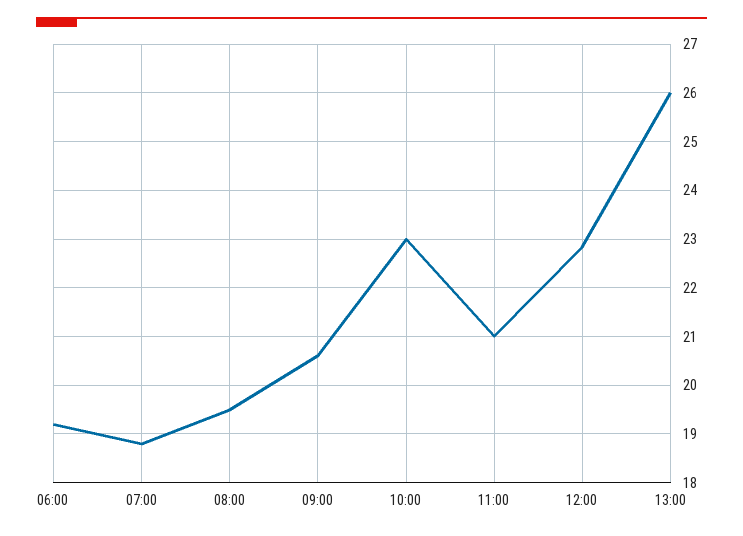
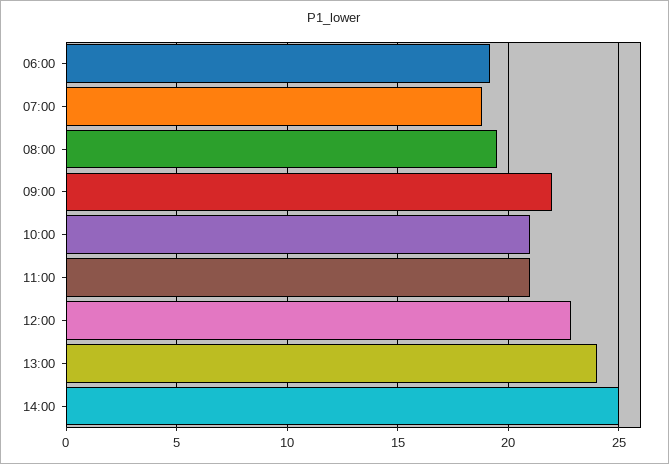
09:00: 20.6 -> 22
10:00: 23 -> 21
13:00: 26 -> 24
14:00: none -> 25

